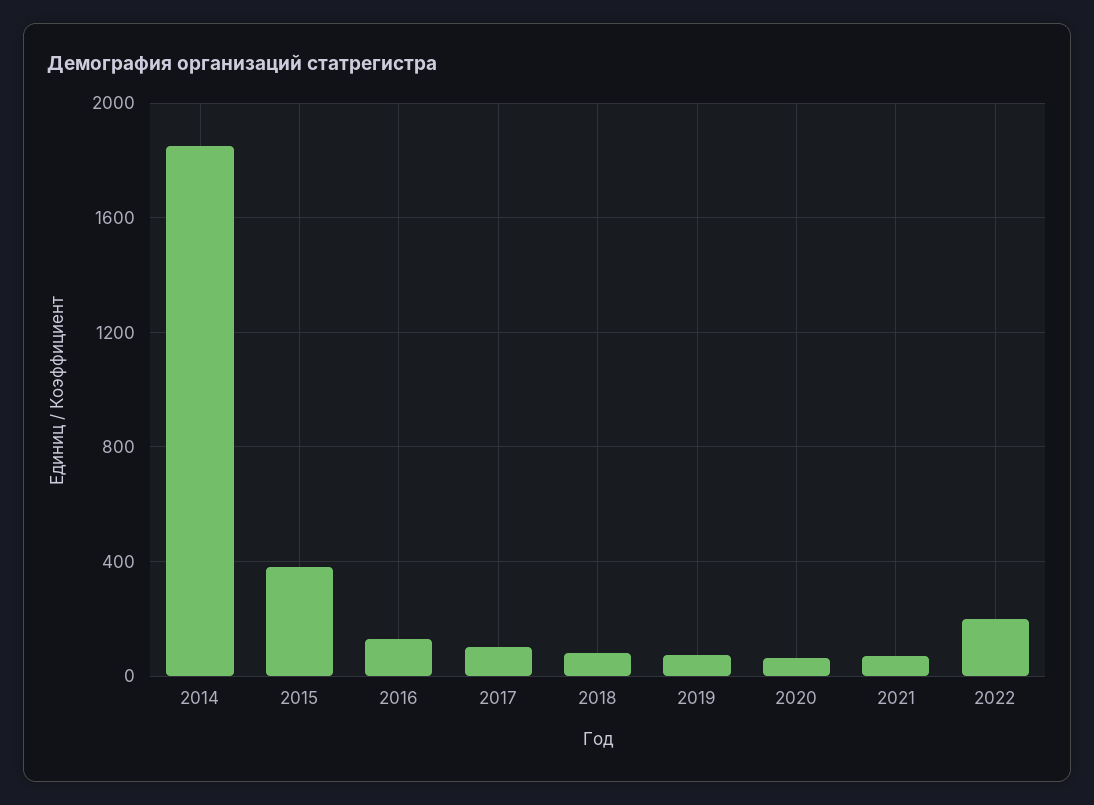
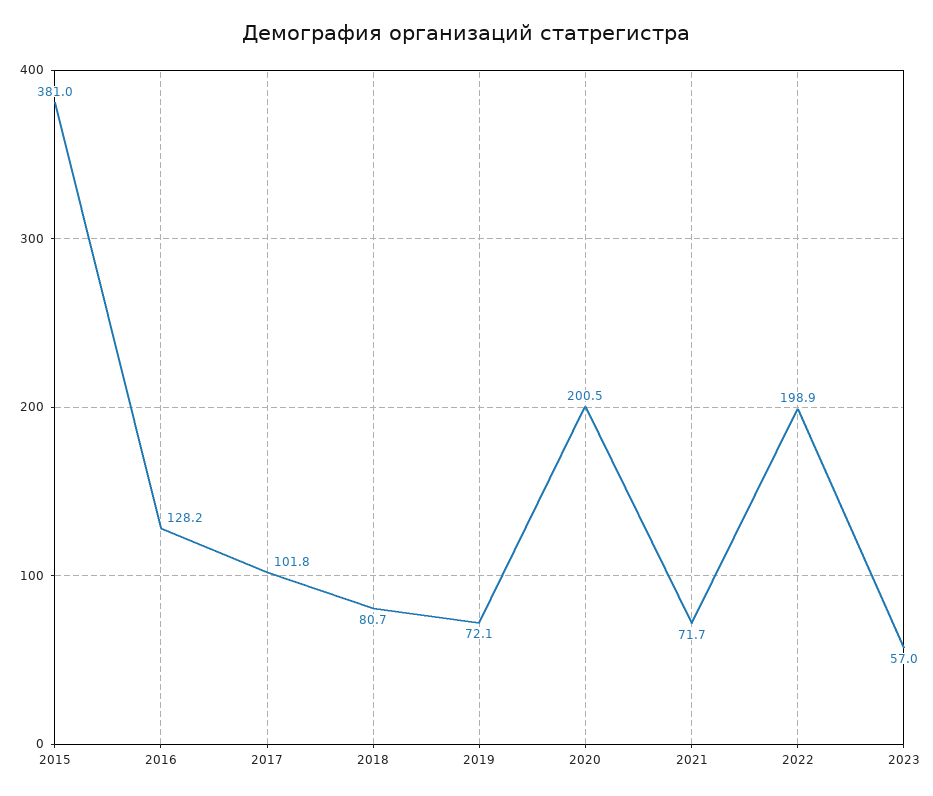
2014: 1850 -> none
2020: 50 -> 200.5
2023: none -> 57

